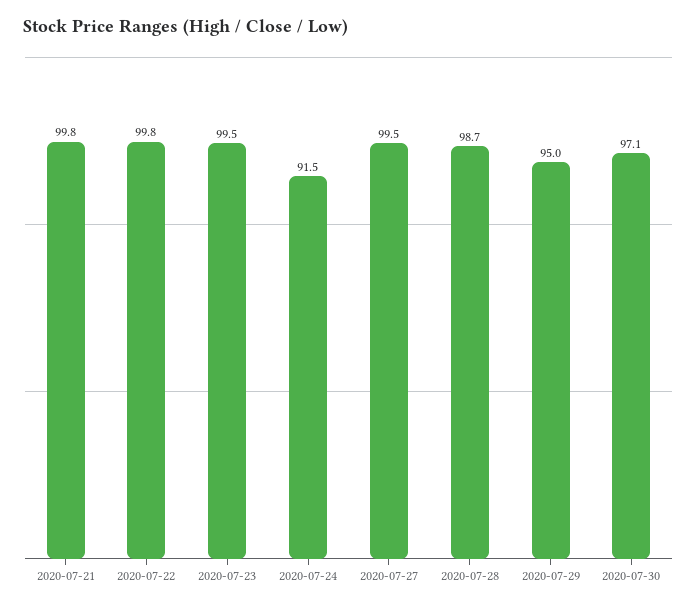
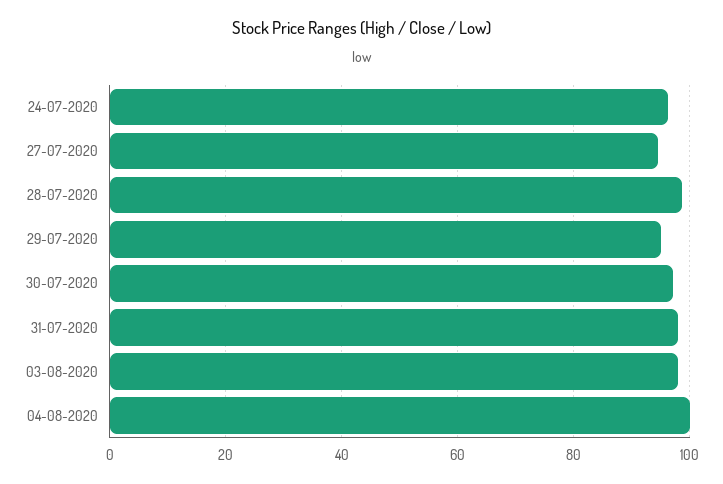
2020-07-21: 99.8 -> none
2020-07-22: 99.8 -> none
2020-07-23: 99.5 -> none
2020-07-24: 91.5 -> 96
2020-07-27: 99.5 -> 94
31-07-2020: none -> 98
03-08-2020: none -> 98
04-08-2020: none -> 100

